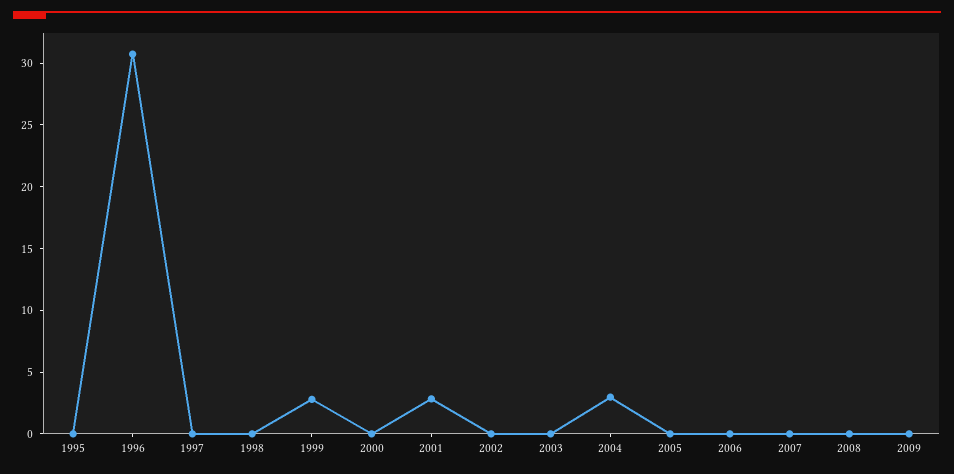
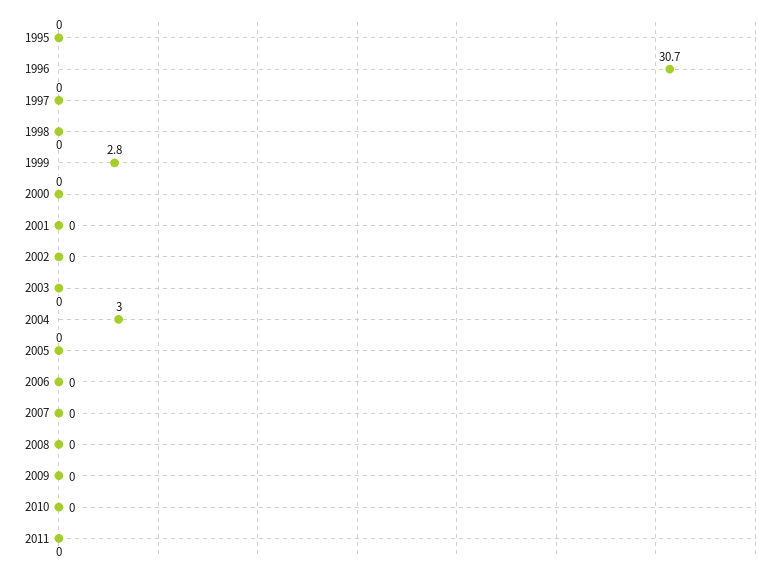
2001: 3 -> 0
2010: none -> 0
2011: none -> 0

